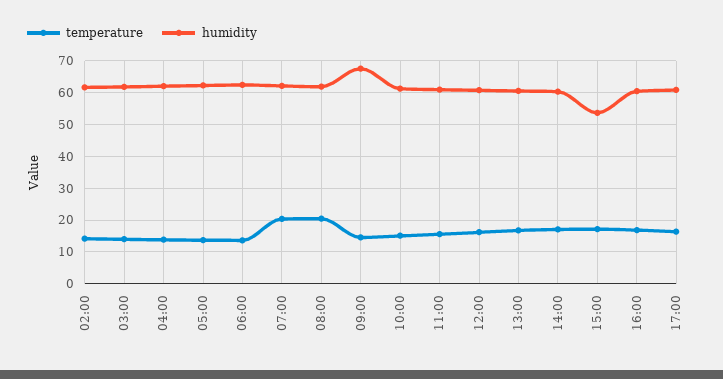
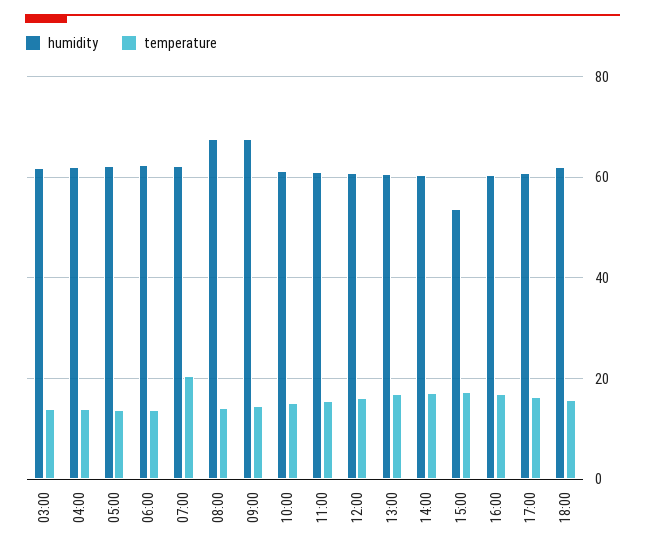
temperature, 02:00: 14 -> none
humidity, 02:00: 62 -> none
temperature, 08:00: 20 -> 14
humidity, 08:00: 62 -> 68
humidity, 18:00: none -> 62
temperature, 18:00: none -> 16

